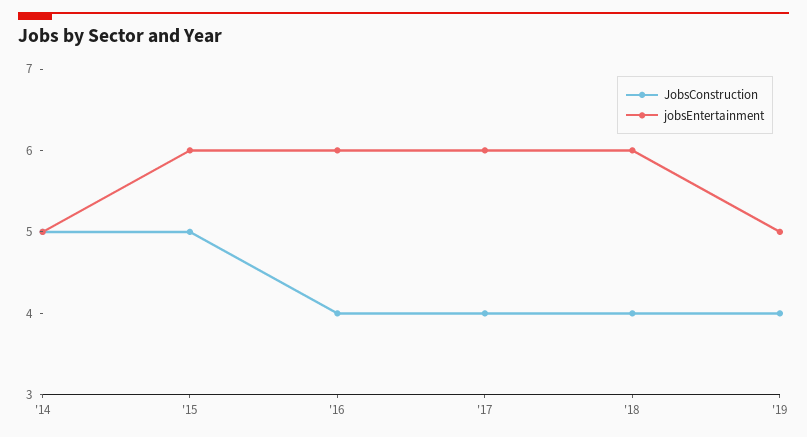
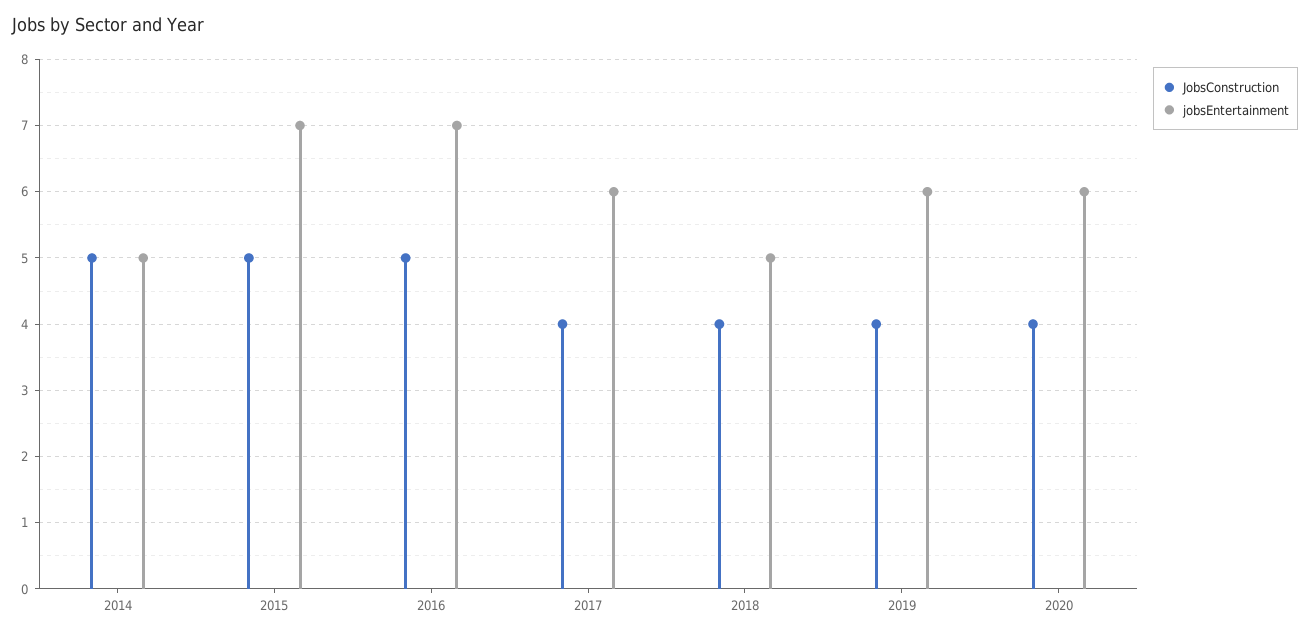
jobsEntertainment, '15: 6 -> 7
JobsConstruction, '16: 4 -> 5
jobsEntertainment, '16: 6 -> 7
jobsEntertainment, '18: 6 -> 5
jobsEntertainment, '19: 5 -> 6
JobsConstruction, 2020: none -> 4
jobsEntertainment, 2020: none -> 6

